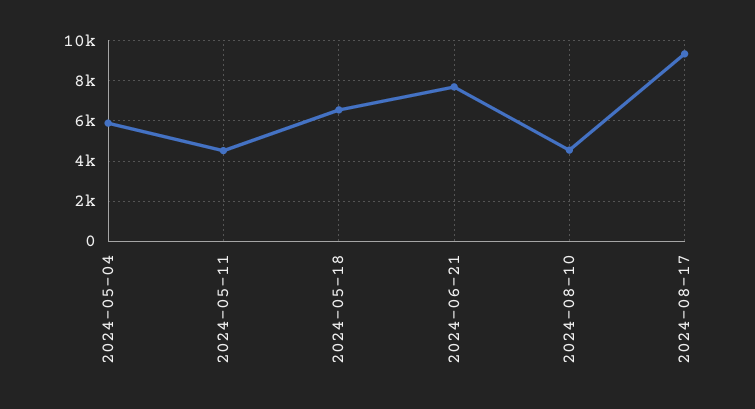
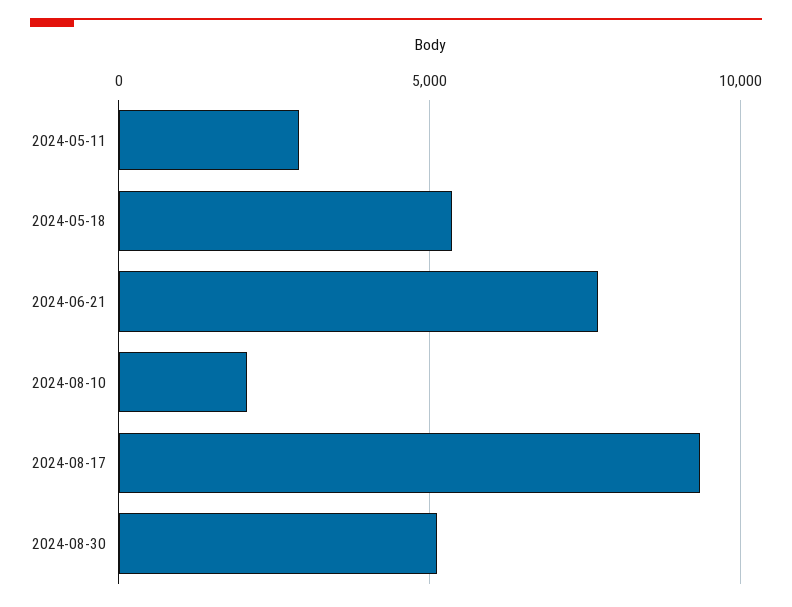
2024-05-04: 6000 -> none
2024-05-11: 4500 -> 3000
2024-05-18: 6500 -> 5500
2024-08-10: 4500 -> 2000
2024-08-30: none -> 5000

